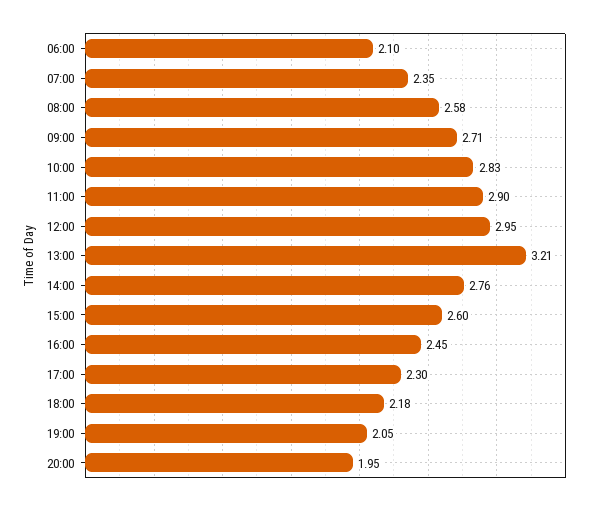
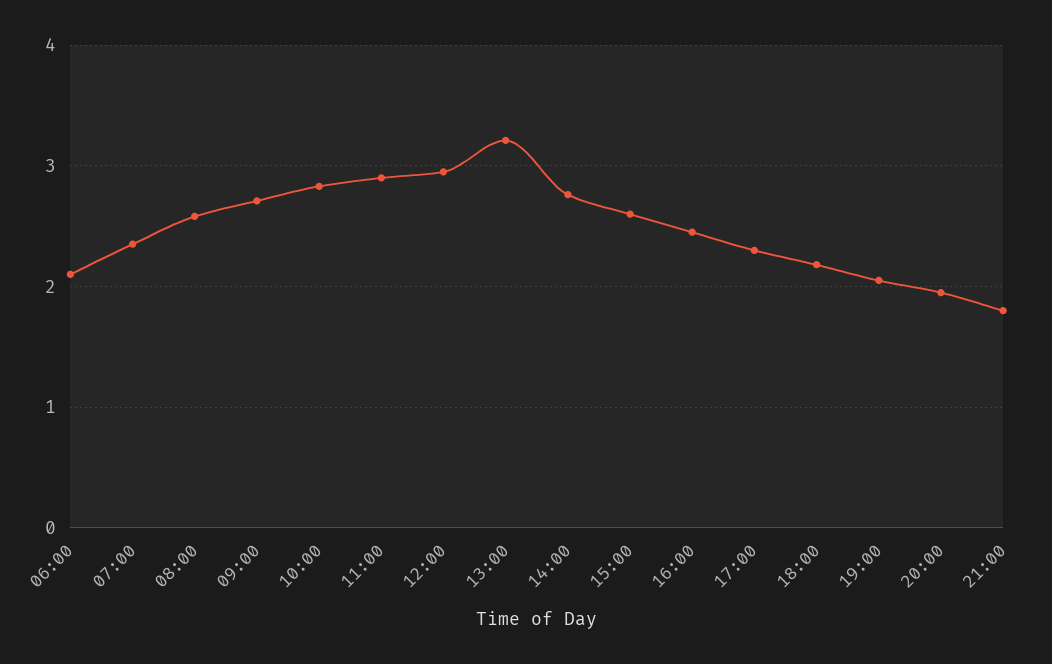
21:00: none -> 1.8

